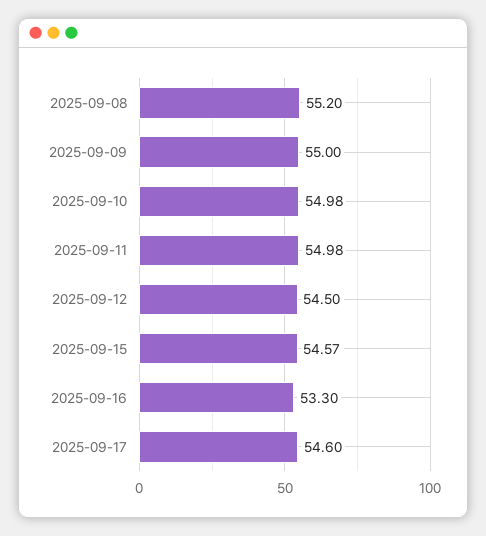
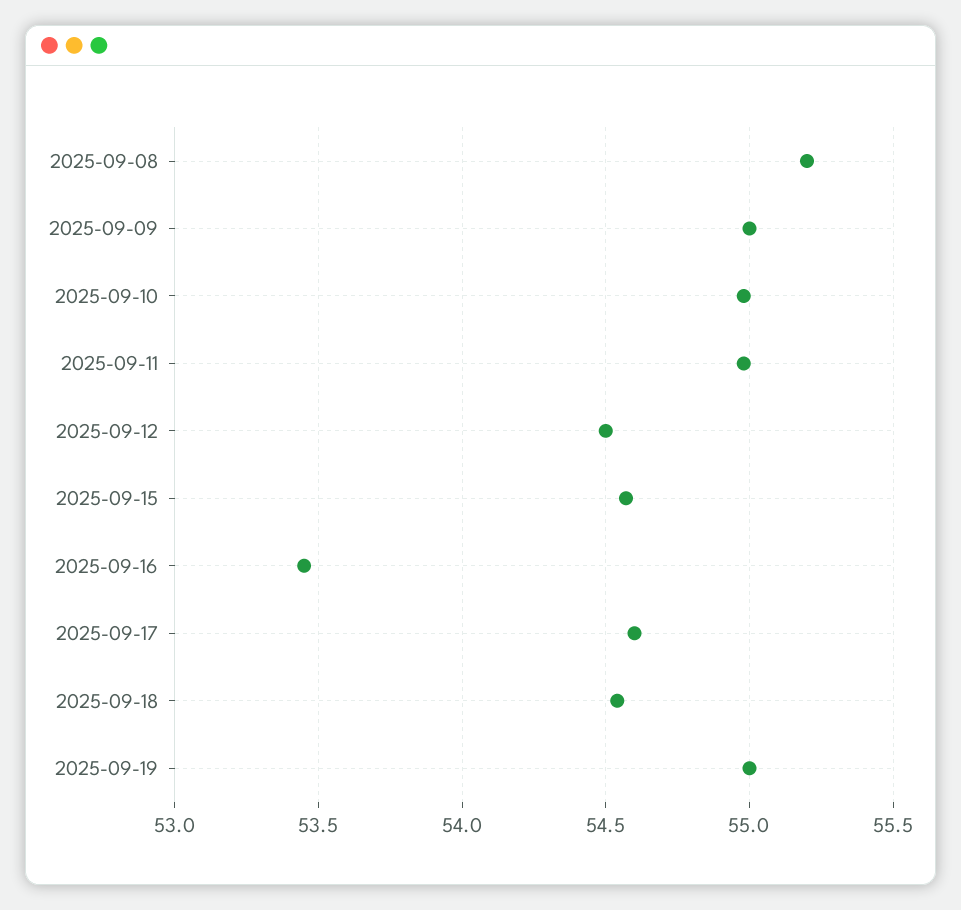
2025-09-16: 53.3 -> 53.45
2025-09-18: none -> 54.55
2025-09-19: none -> 55

